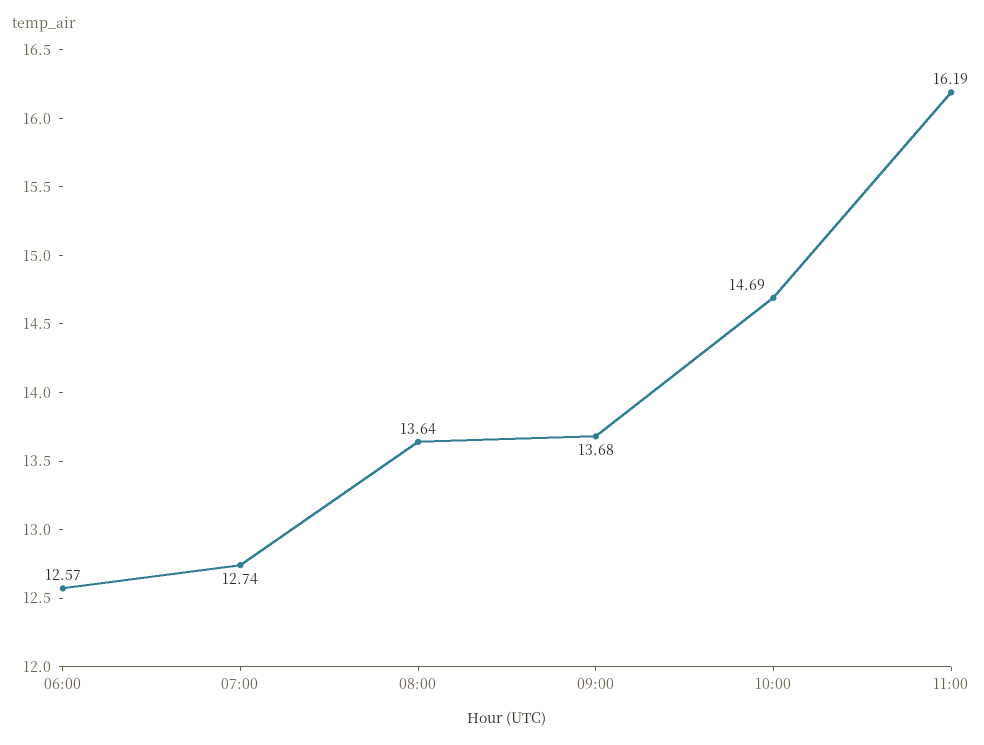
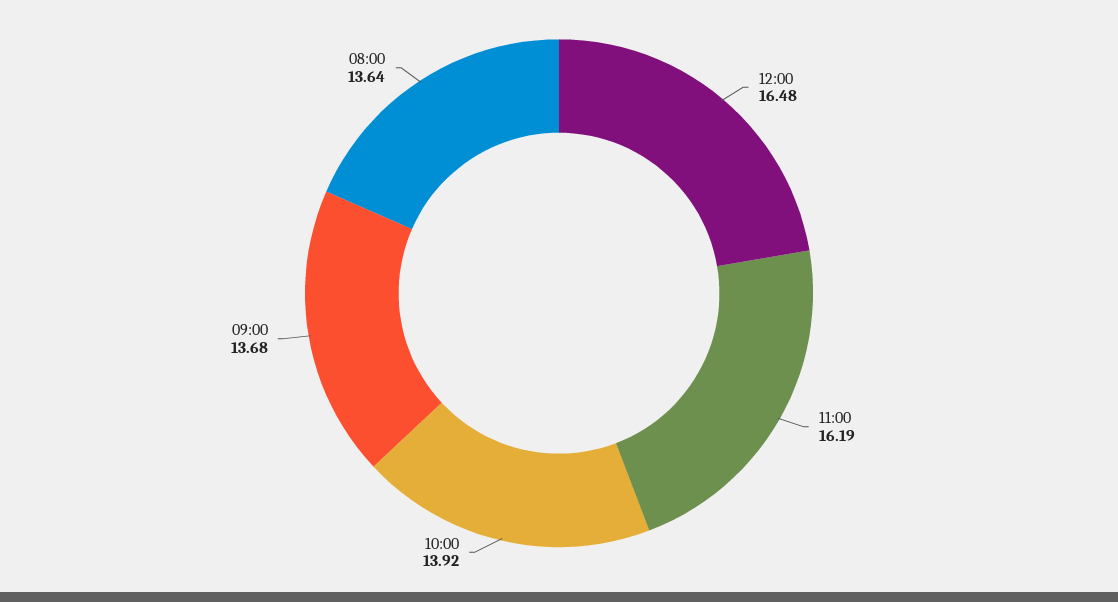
06:00: 12.57 -> none
07:00: 12.74 -> none
10:00: 14.69 -> 13.92
12:00: none -> 16.48

